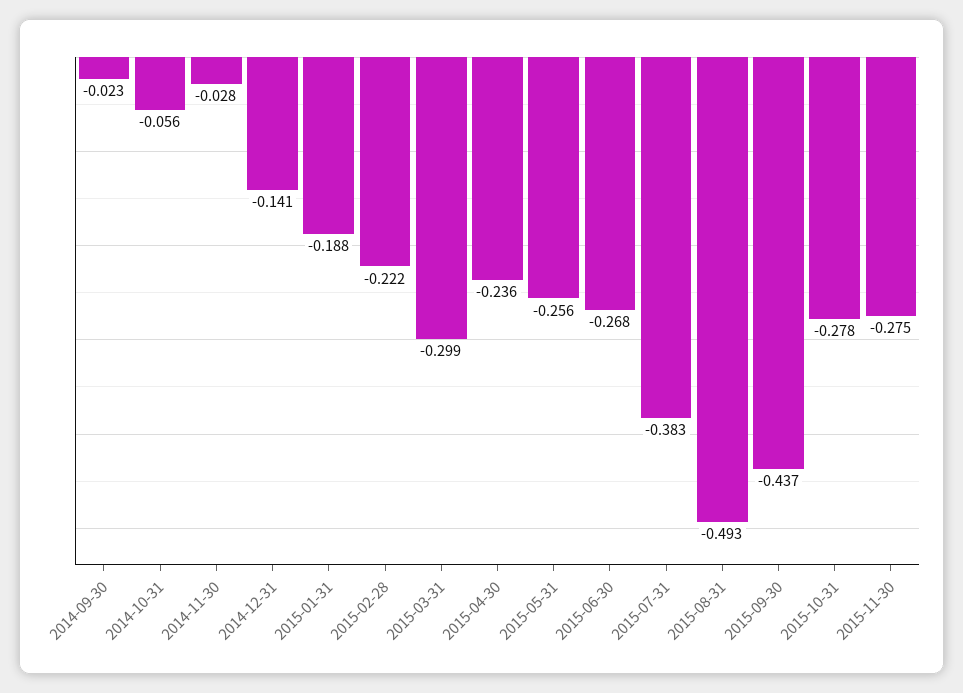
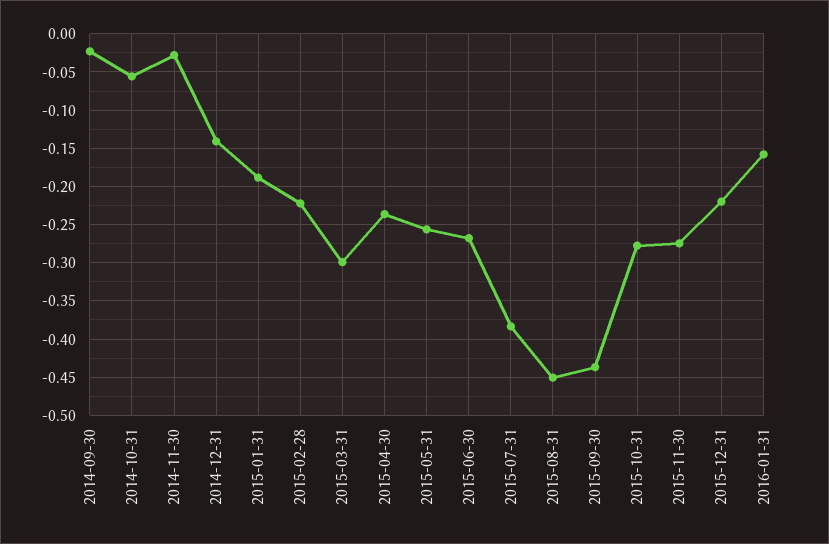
2015-08-31: -0.493 -> -0.45
2015-12-31: none -> -0.22
2016-01-31: none -> -0.16

